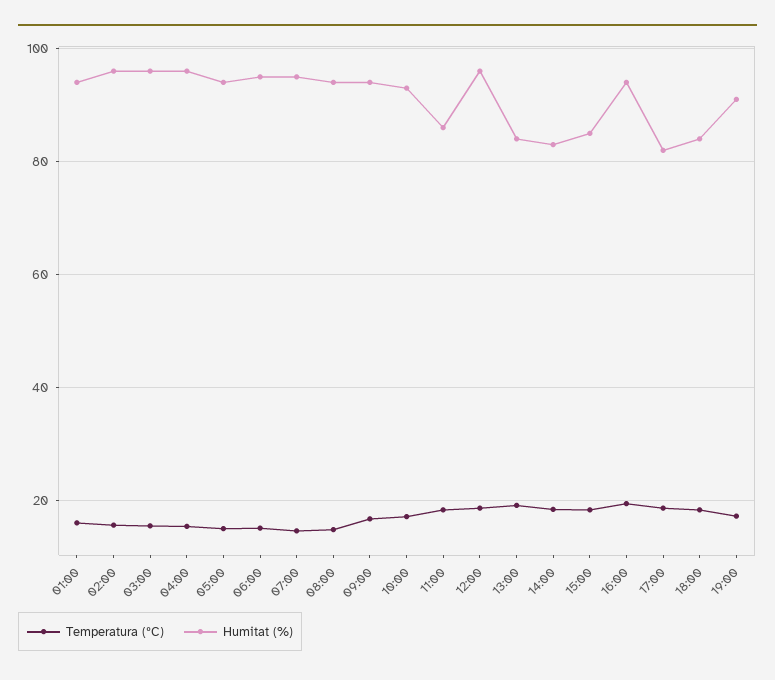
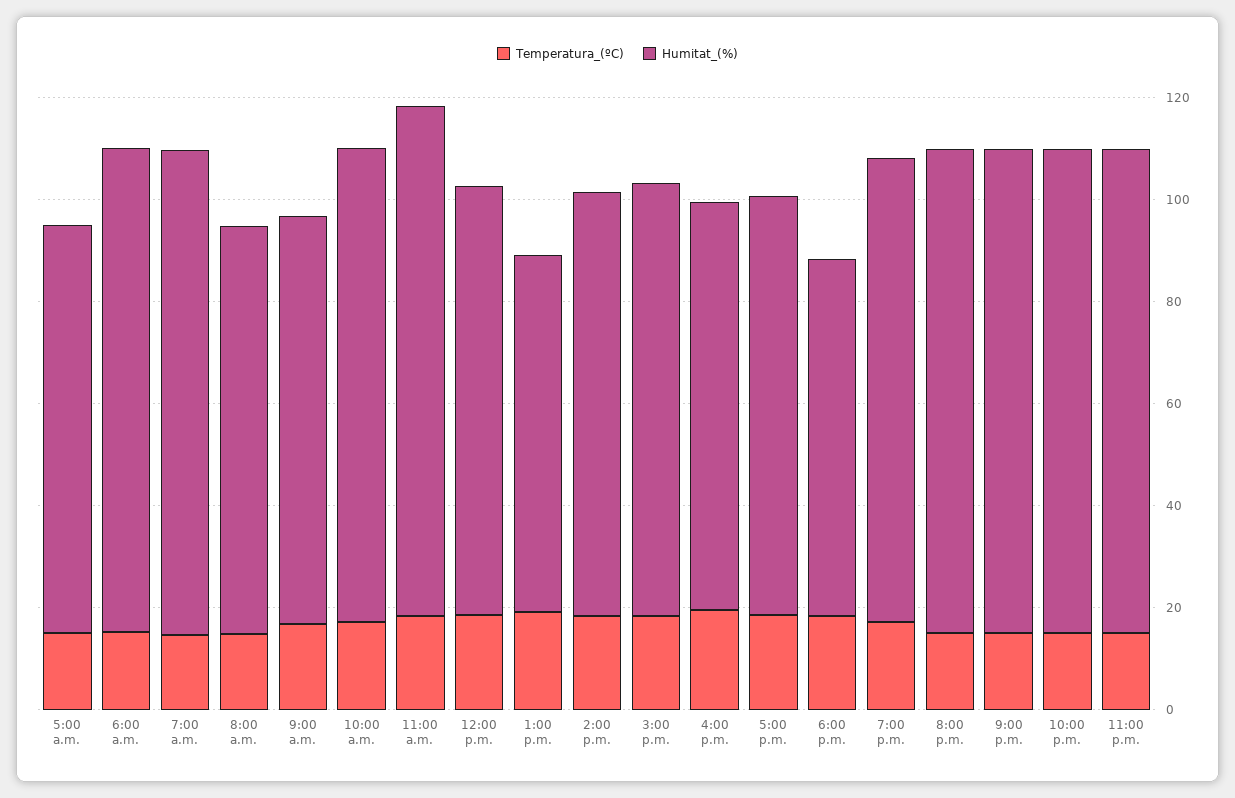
Temperatura (ºC), 01:00: 16 -> none
Humitat (%), 01:00: 94 -> none
Temperatura (ºC), 02:00: 16 -> none
Humitat (%), 02:00: 96 -> none
Temperatura (ºC), 03:00: 16 -> none
Humitat (%), 03:00: 96 -> none
Temperatura (ºC), 04:00: 16 -> none
Humitat (%), 04:00: 96 -> none
Humitat (%), 05:00: 94 -> 80
Humitat (%), 08:00: 94 -> 80
Humitat (%), 09:00: 94 -> 80
Humitat (%), 11:00: 86 -> 100
Humitat (%), 12:00: 96 -> 85
Humitat (%), 13:00: 84 -> 70
Humitat (%), 16:00: 94 -> 80
Humitat (%), 18:00: 84 -> 70
Temperatura (ºC), 8:00 p.m.: none -> 15
Humitat (%), 8:00 p.m.: none -> 95
Temperatura (ºC), 9:00 p.m.: none -> 15
Humitat (%), 9:00 p.m.: none -> 95
Temperatura (ºC), 10:00 p.m.: none -> 15
Humitat (%), 10:00 p.m.: none -> 95
Temperatura (ºC), 11:00 p.m.: none -> 15
Humitat (%), 11:00 p.m.: none -> 95

